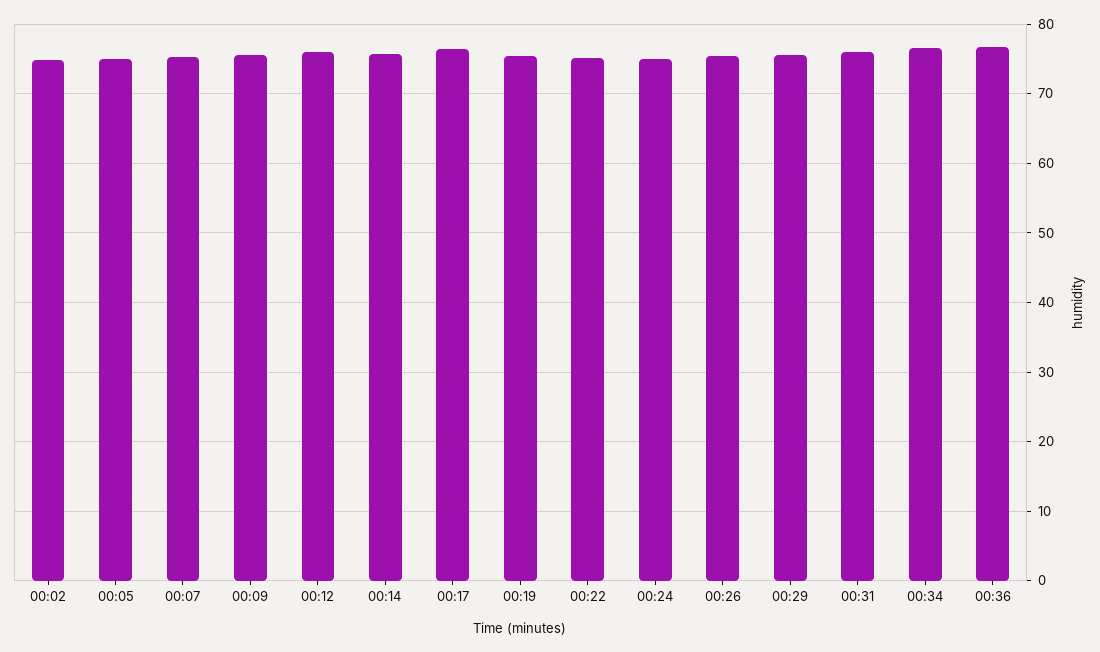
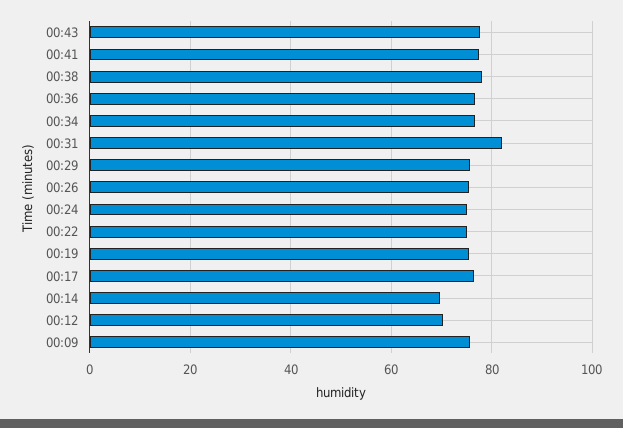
00:02: 75 -> none
00:05: 75 -> none
00:07: 75 -> none
00:12: 76 -> 70
00:14: 76 -> 70
00:31: 76 -> 82
00:43: none -> 78
00:41: none -> 78
00:38: none -> 78

